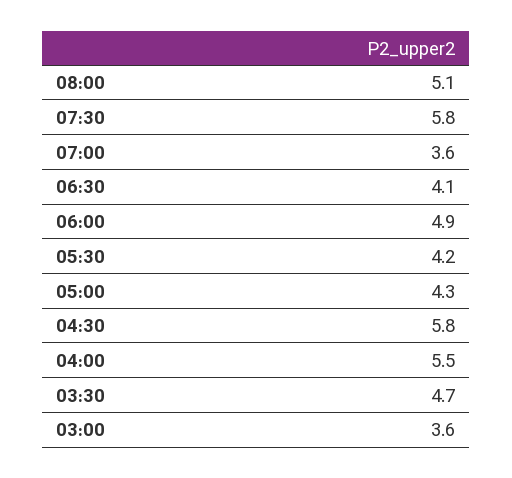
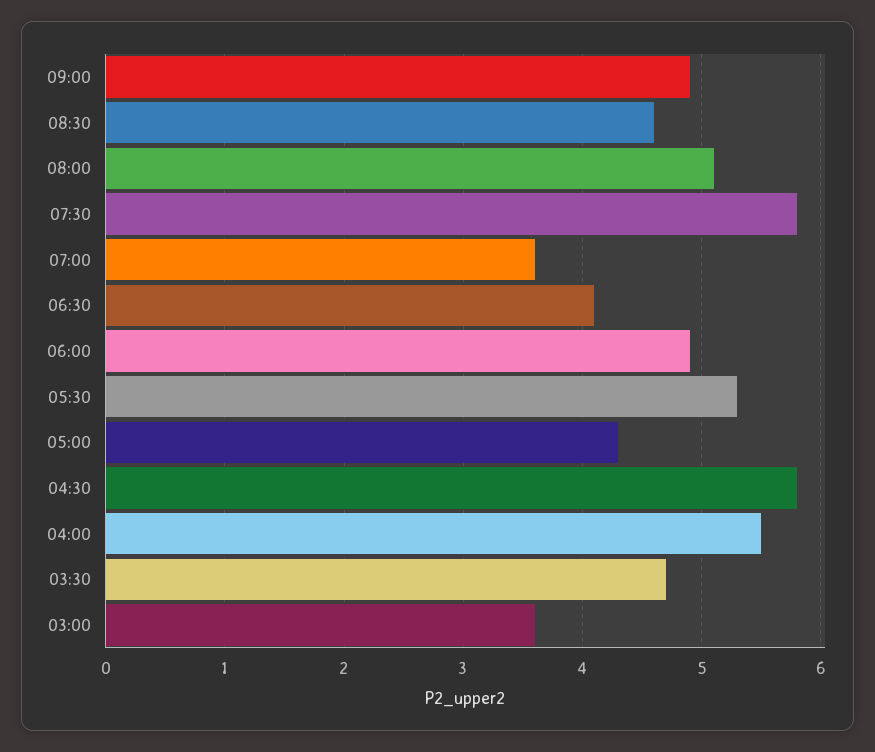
05:30: 4.2 -> 5.3
09:00: none -> 4.9
08:30: none -> 4.6

